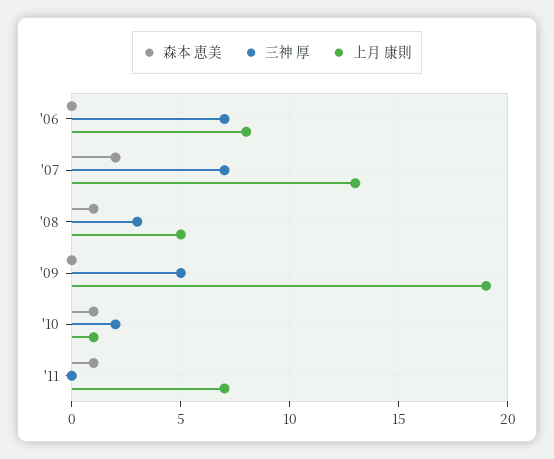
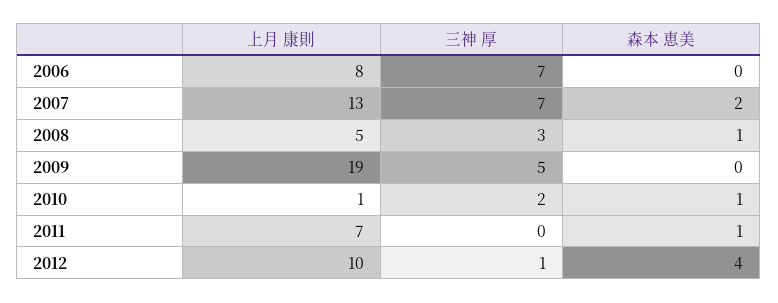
上月 康則, 2012: none -> 10
三神 厚, 2012: none -> 1
森本 恵美, 2012: none -> 4

